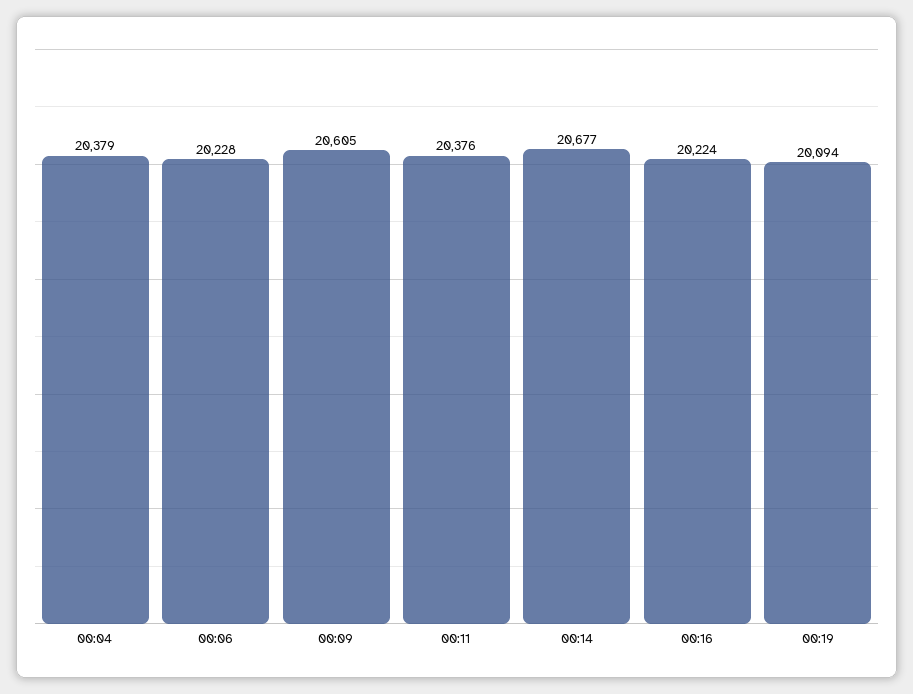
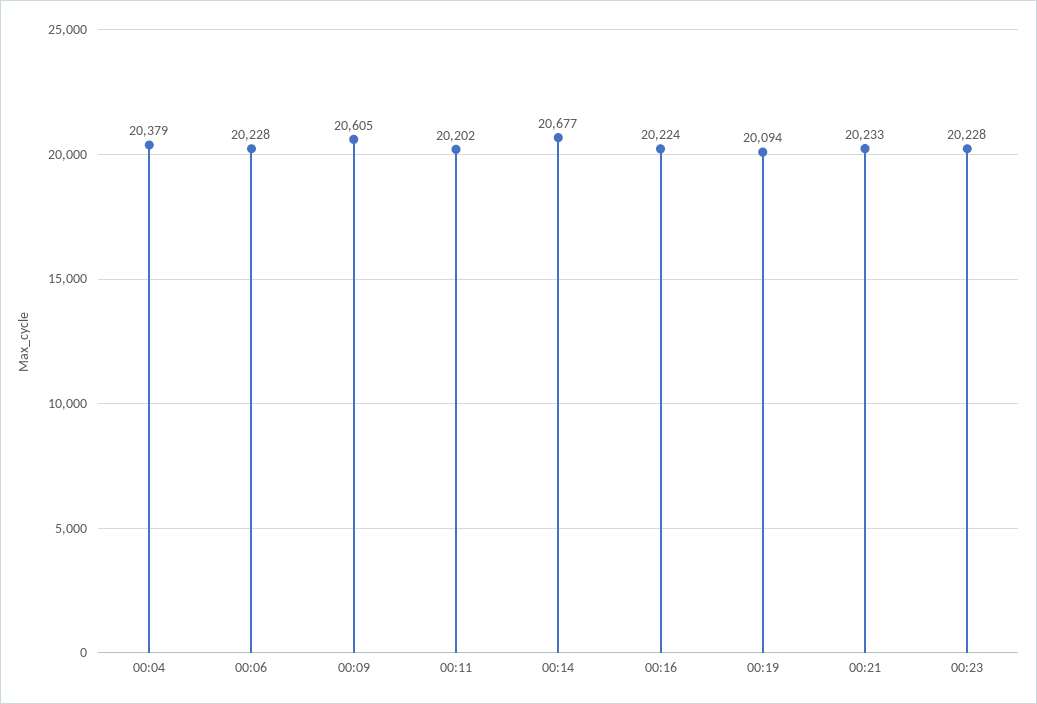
00:11: 20376 -> 20202
00:21: none -> 20233
00:23: none -> 20228

